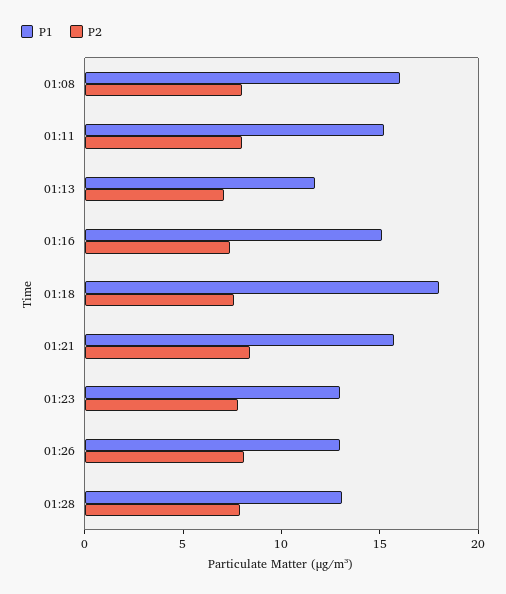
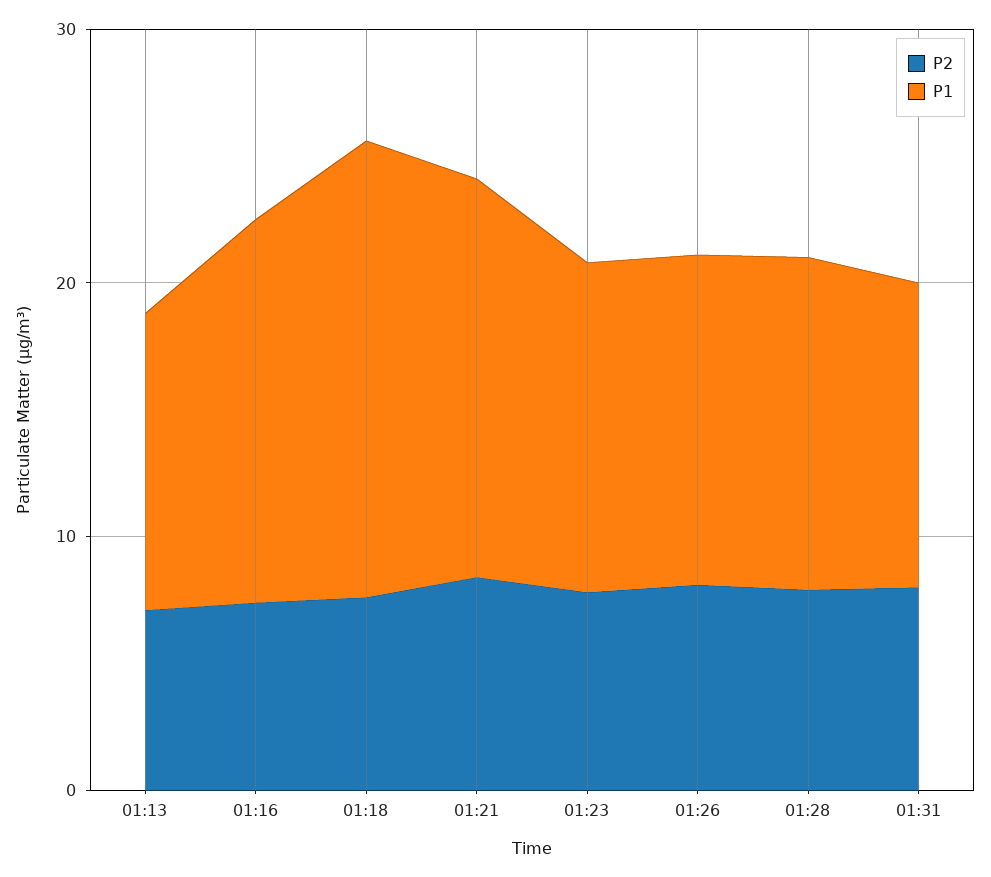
P1, 01:08: 16 -> none
P2, 01:08: 8 -> none
P1, 01:11: 15 -> none
P2, 01:11: 8 -> none
P2, 01:31: none -> 8
P1, 01:31: none -> 12

